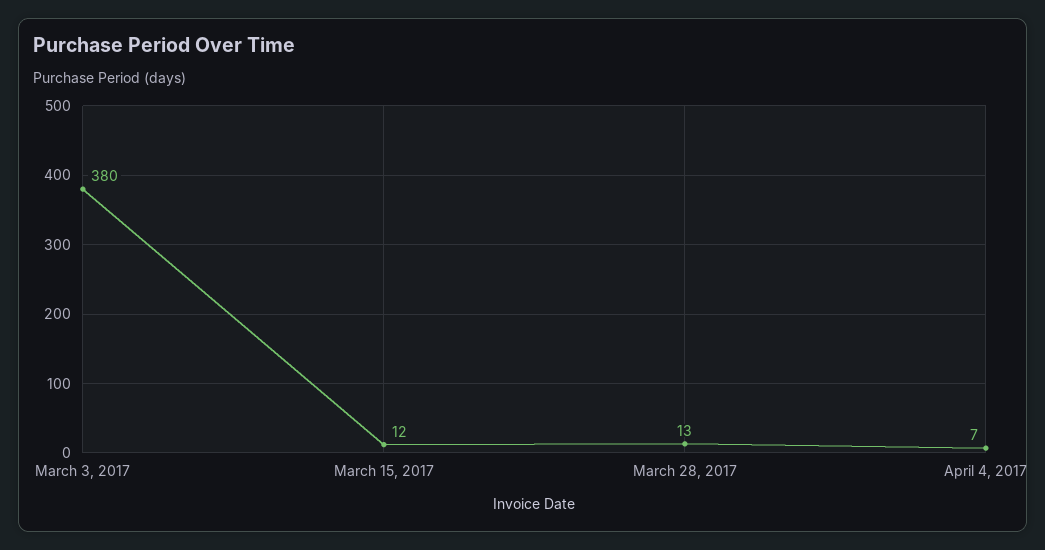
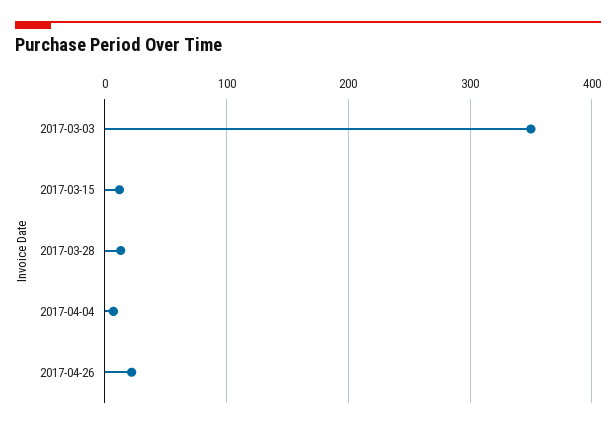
March 3, 2017: 380 -> 350
2017-04-26: none -> 20

